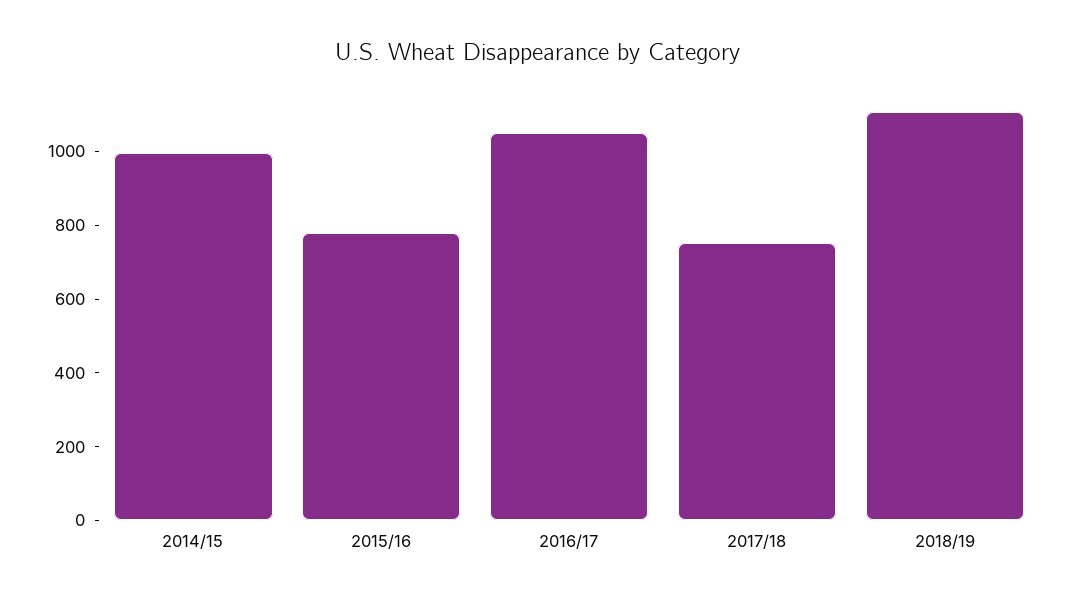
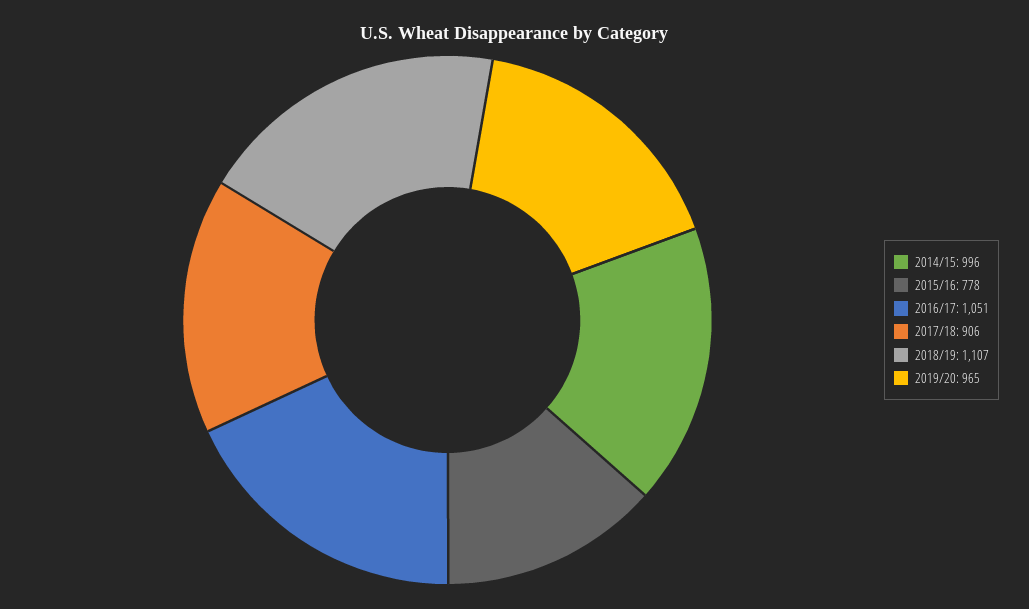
2017/18: 750 -> 906
2019/20: none -> 965

